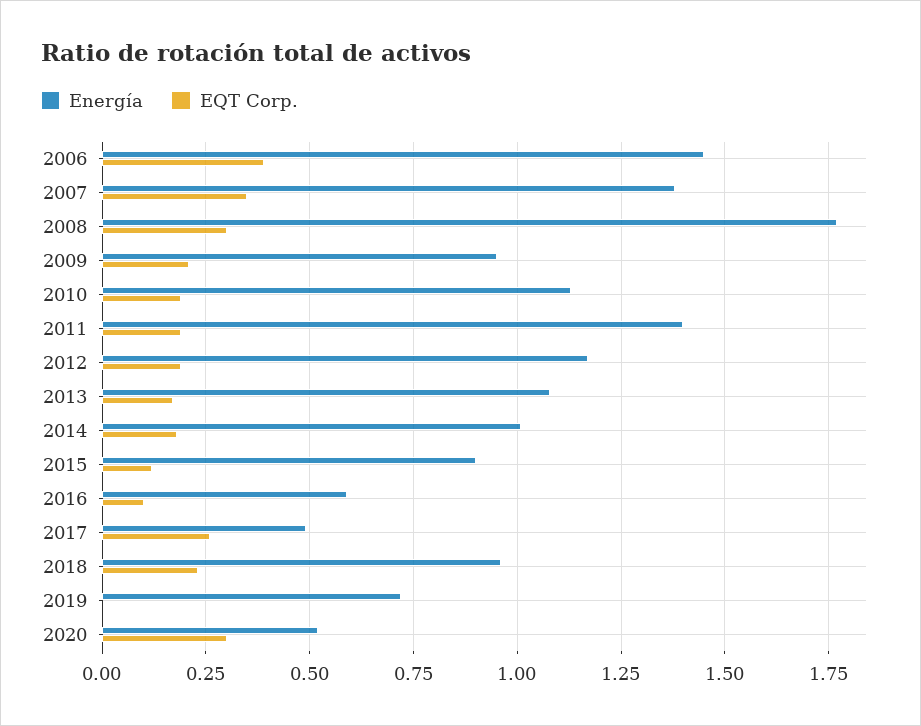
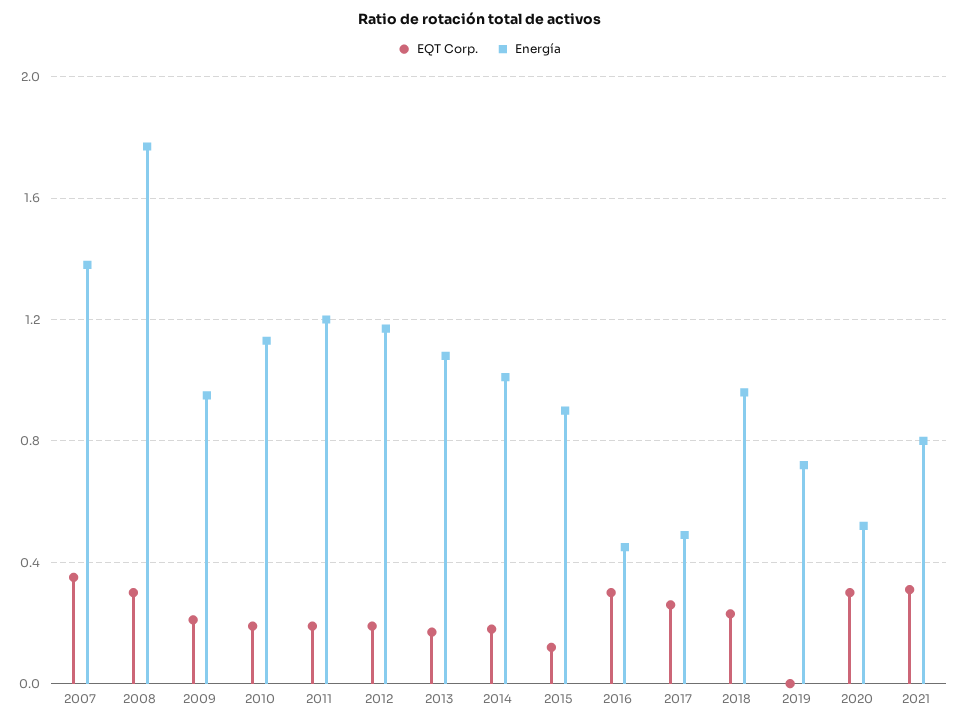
Energía, 2006: 1.45 -> none
EQT Corp., 2006: 0.4 -> none
Energía, 2011: 1.4 -> 1.2
Energía, 2016: 0.6 -> 0.45
EQT Corp., 2016: 0.1 -> 0.3
EQT Corp., 2021: none -> 0.3
Energía, 2021: none -> 0.8

